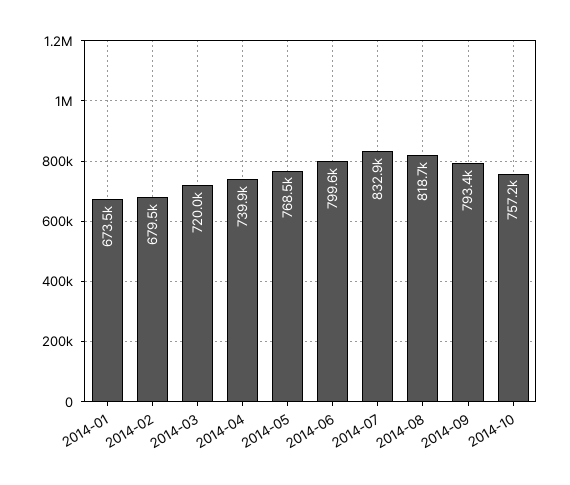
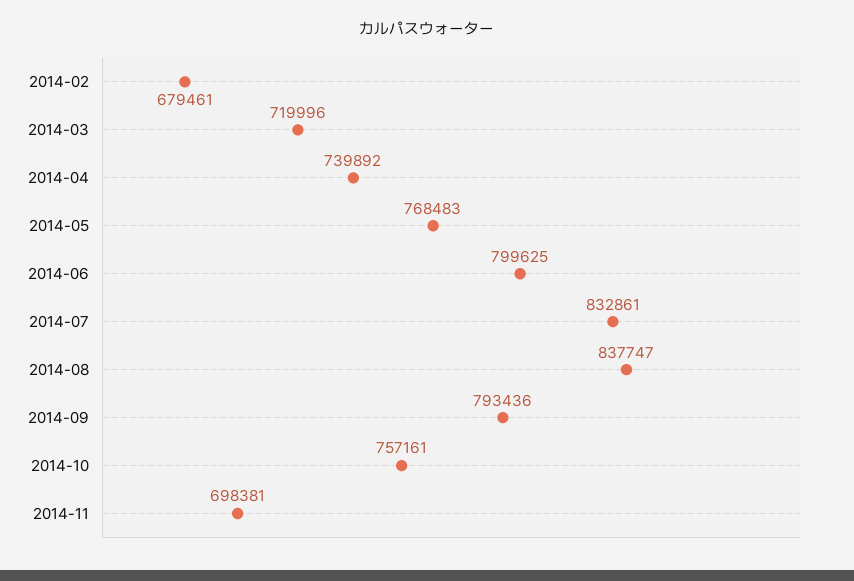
2014-01: 673500 -> none
2014-08: 818700 -> 837747
2014-11: none -> 698381

